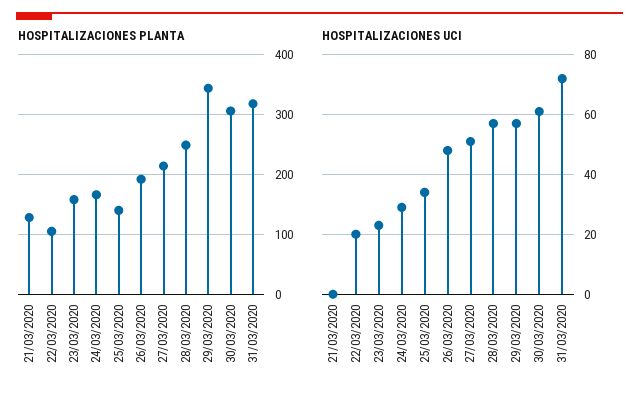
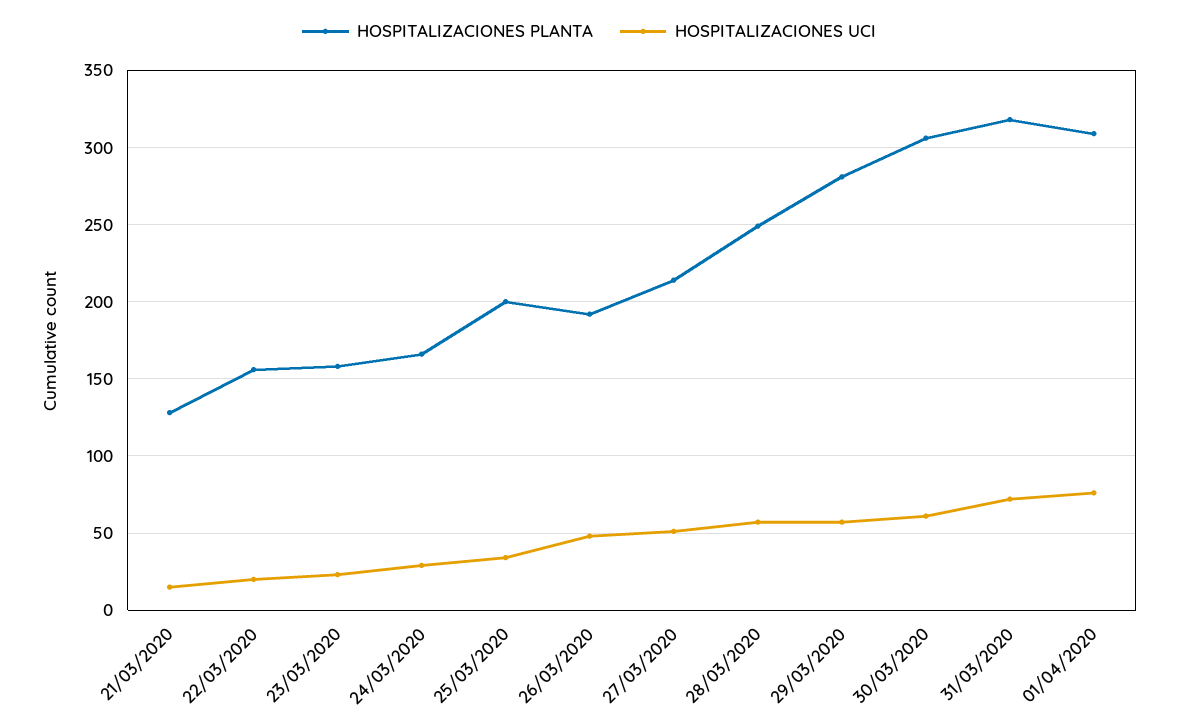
HOSPITALIZACIONES PLANTA, 22/03/2020: 100 -> 155
HOSPITALIZACIONES PLANTA, 25/03/2020: 140 -> 200
HOSPITALIZACIONES PLANTA, 29/03/2020: 340 -> 280
HOSPITALIZACIONES UCI, 21/03/2020: 0 -> 15
HOSPITALIZACIONES PLANTA, 01/04/2020: none -> 310
HOSPITALIZACIONES UCI, 01/04/2020: none -> 75

